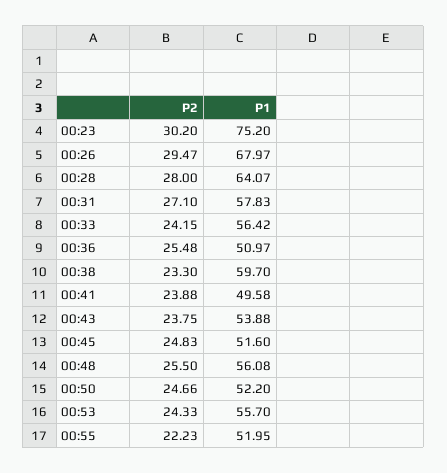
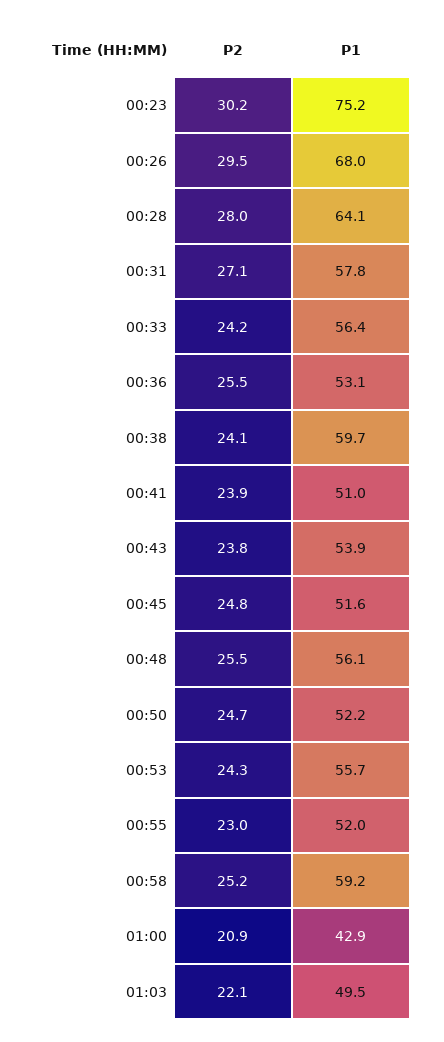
P1, 00:36: 50.97 -> 53.1
P2, 00:38: 23.3 -> 24.1
P1, 00:41: 49.58 -> 51
P2, 00:55: 22.23 -> 23
P2, 00:58: none -> 25.2
P1, 00:58: none -> 59.2
P2, 01:00: none -> 20.9
P1, 01:00: none -> 42.9
P2, 01:03: none -> 22.1
P1, 01:03: none -> 49.5

